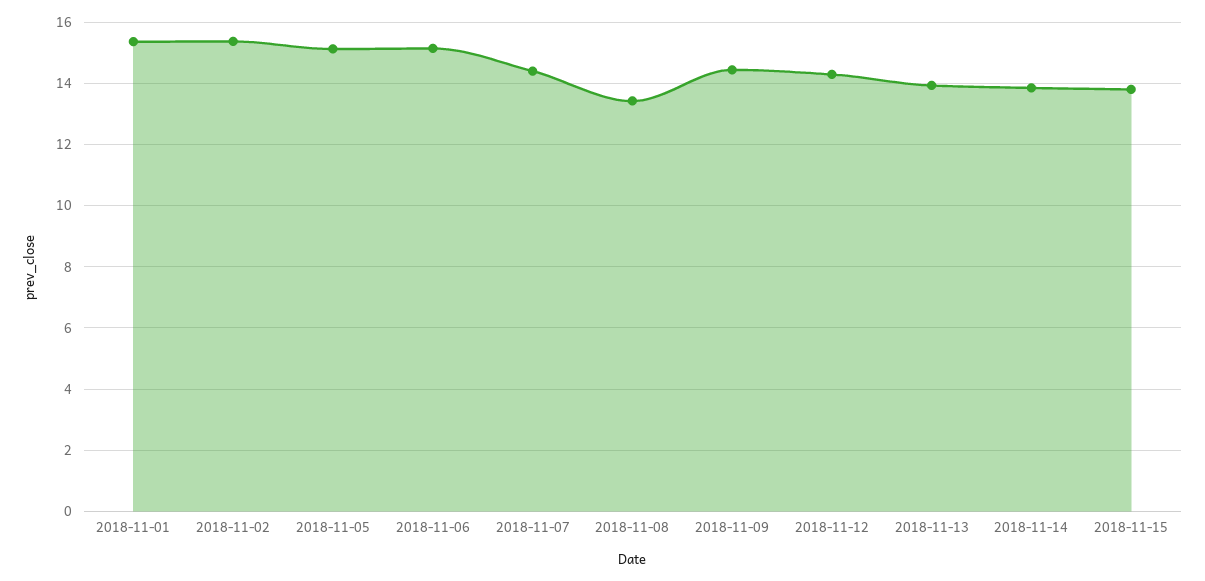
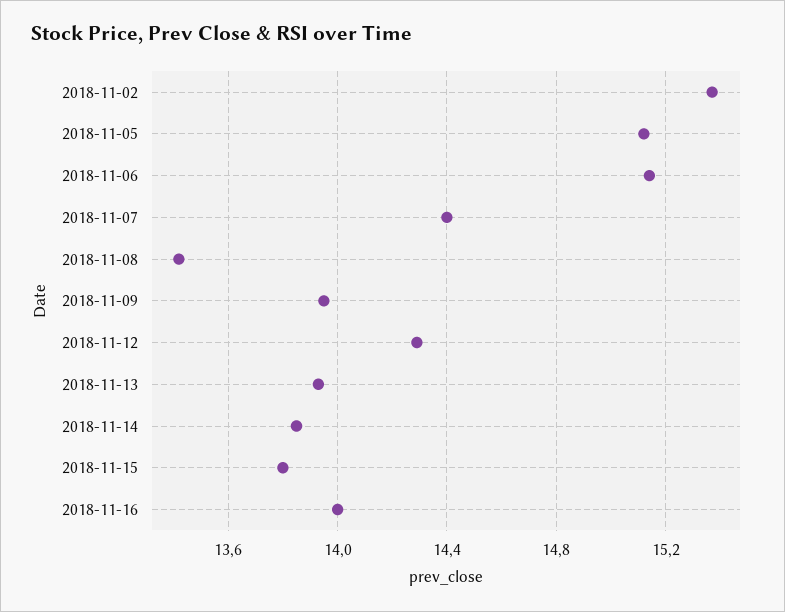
2018-11-01: 15.4 -> none
2018-11-09: 14.4 -> 13.95
2018-11-16: none -> 14

